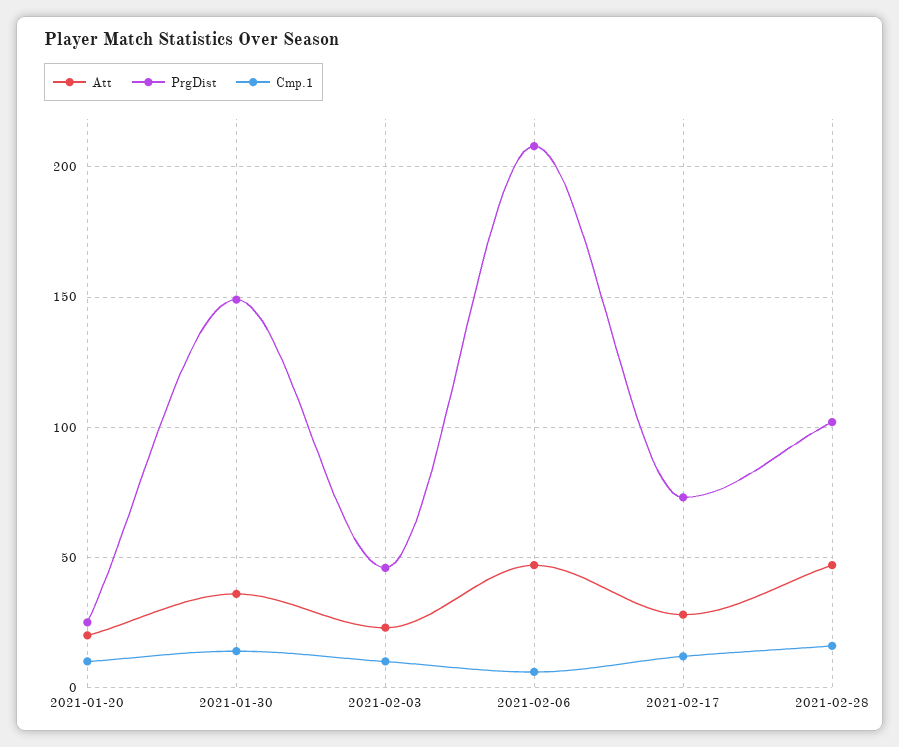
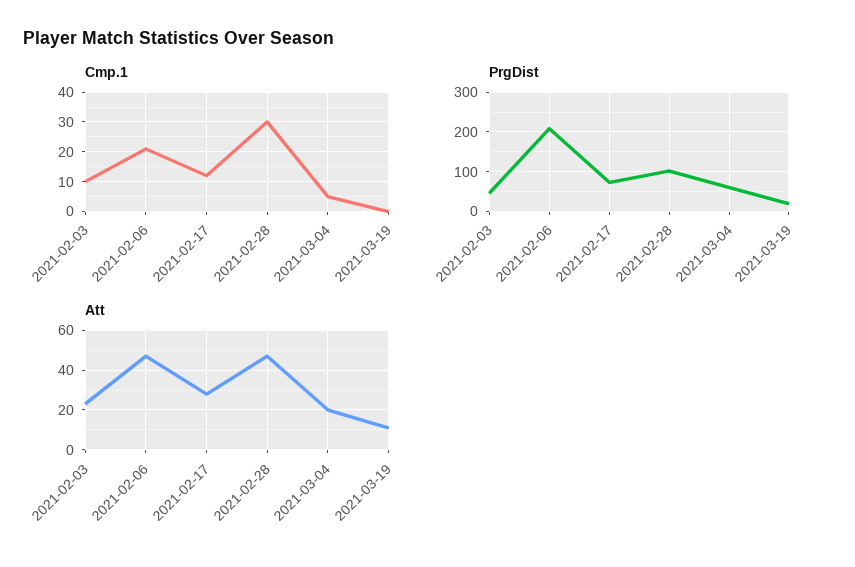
Att, 2021-01-20: 20 -> none
PrgDist, 2021-01-20: 25 -> none
Cmp.1, 2021-01-20: 10 -> none
Att, 2021-01-30: 35 -> none
PrgDist, 2021-01-30: 150 -> none
Cmp.1, 2021-01-30: 15 -> none
Cmp.1, 2021-02-06: 5 -> 20
Cmp.1, 2021-02-28: 15 -> 30
Cmp.1, 2021-03-04: none -> 5
Cmp.1, 2021-03-19: none -> 0
PrgDist, 2021-03-04: none -> 60
PrgDist, 2021-03-19: none -> 20
Att, 2021-03-04: none -> 20
Att, 2021-03-19: none -> 10

